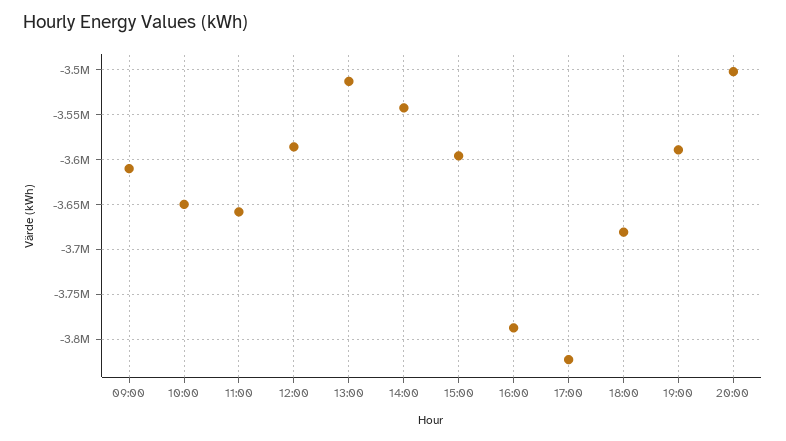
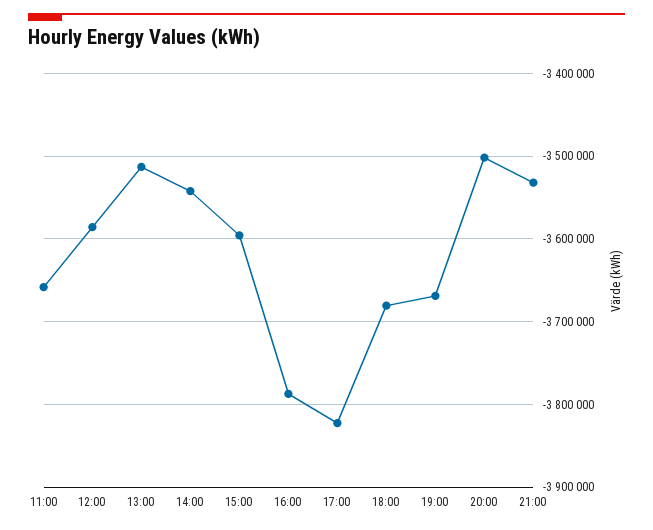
09:00: -3610000 -> none
10:00: -3650000 -> none
19:00: -3590000 -> -3670000
21:00: none -> -3530000

